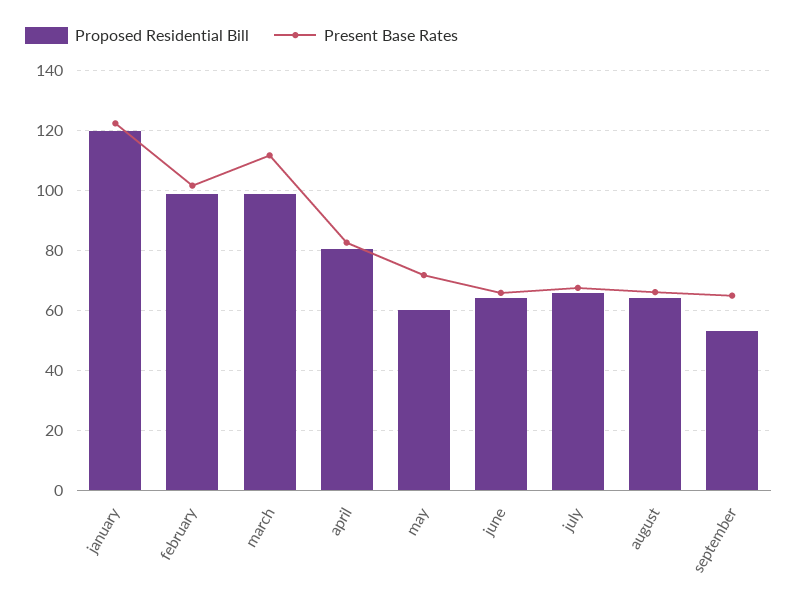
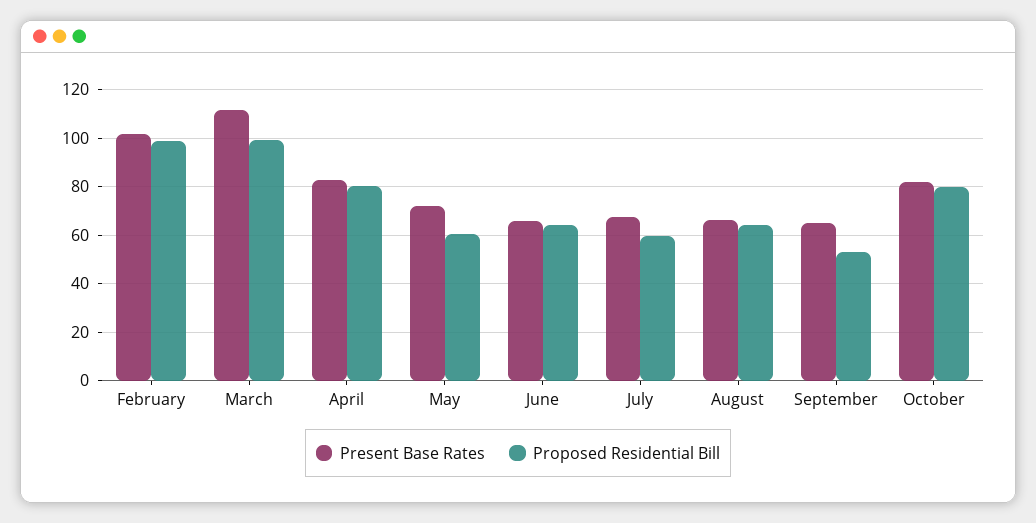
Proposed Residential Bill, january: 120 -> none
Present Base Rates, january: 122.5 -> none
Proposed Residential Bill, july: 65 -> 60
Present Base Rates, October: none -> 82.5
Proposed Residential Bill, October: none -> 80

